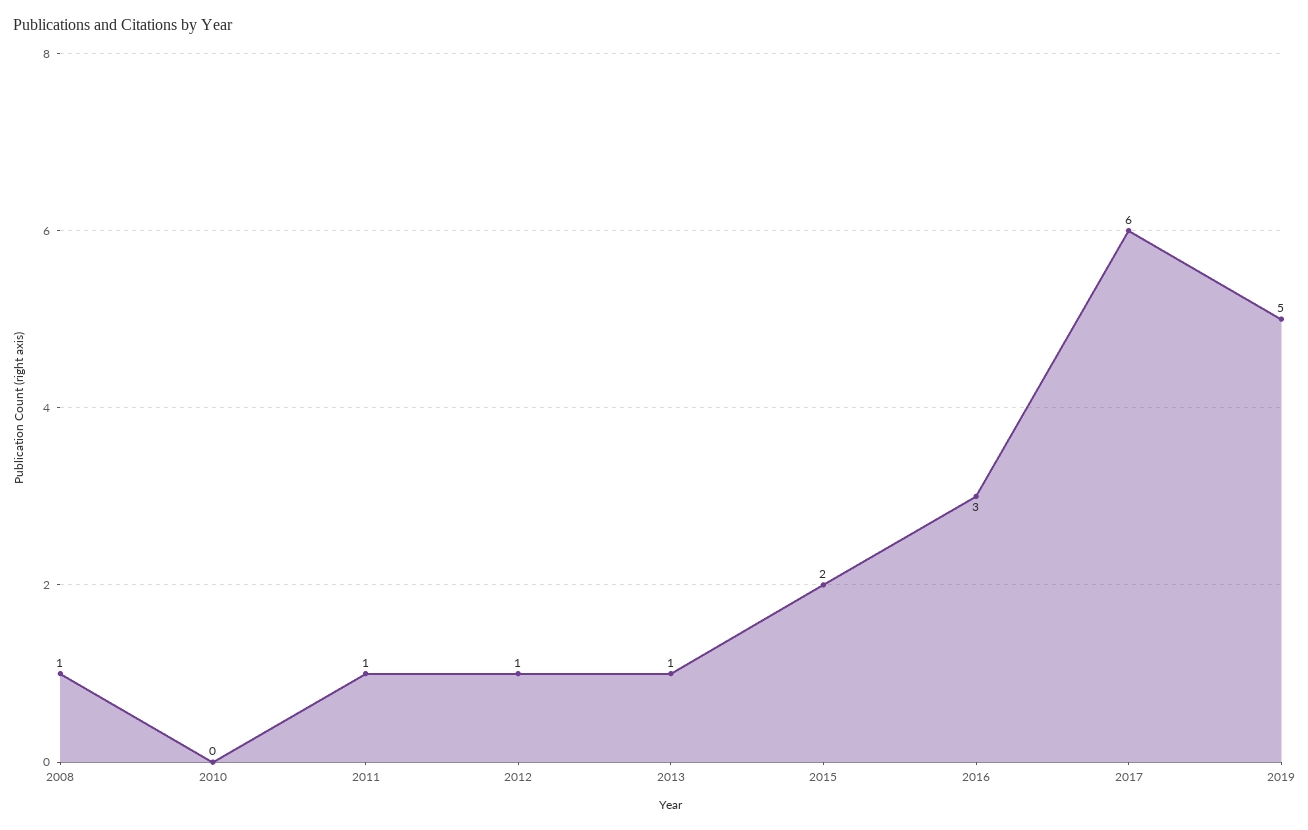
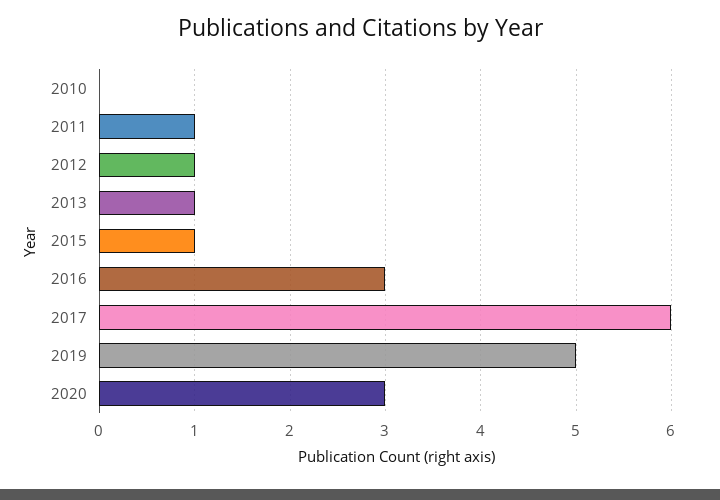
2008: 1 -> none
2015: 2 -> 1
2020: none -> 3

